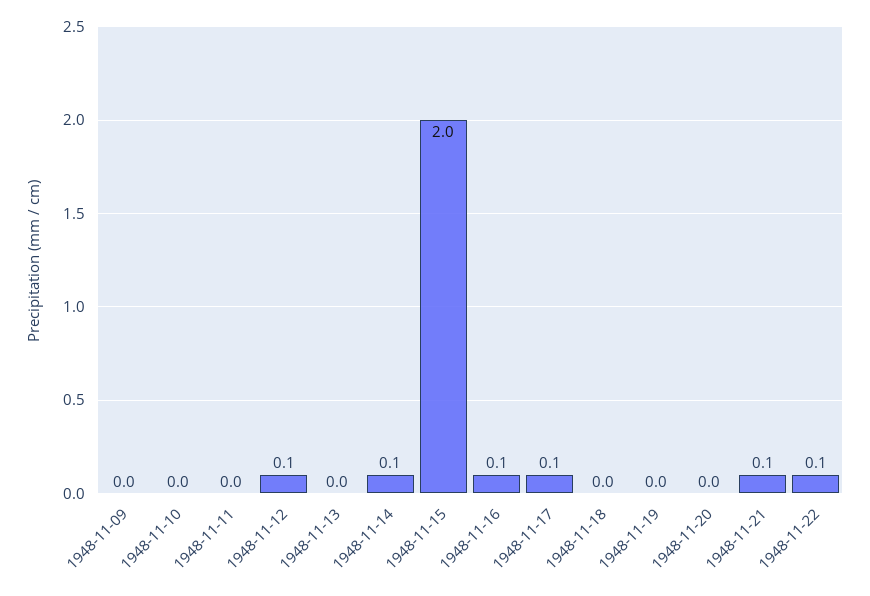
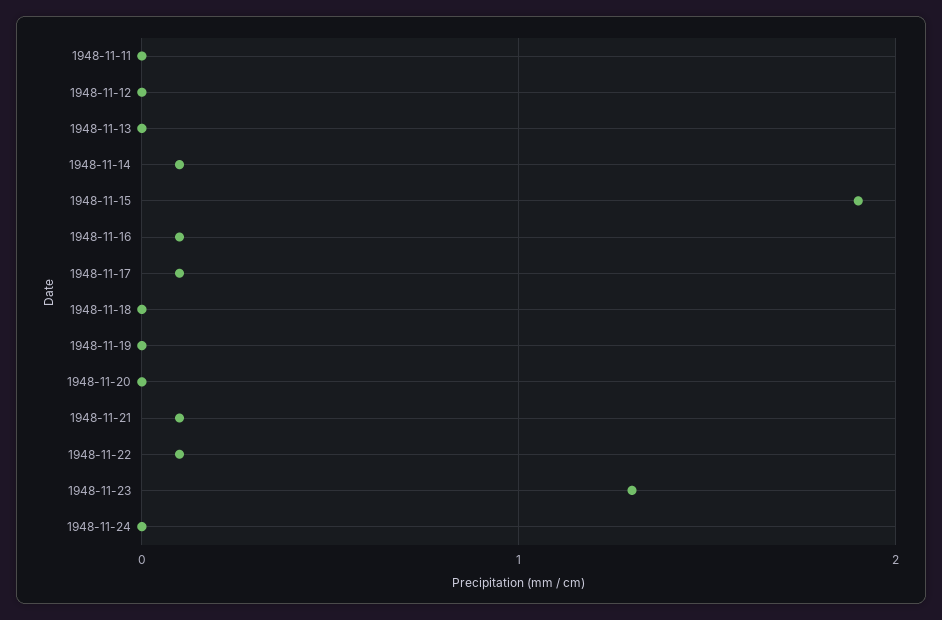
1948-11-09: 0 -> none
1948-11-10: 0 -> none
1948-11-12: 0.1 -> 0
1948-11-15: 2 -> 1.9
1948-11-23: none -> 1.3
1948-11-24: none -> 0

